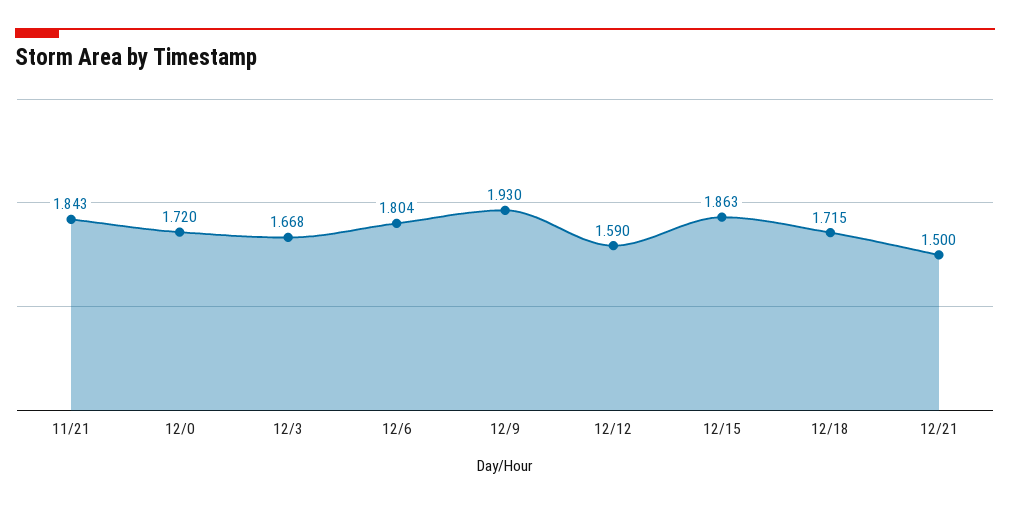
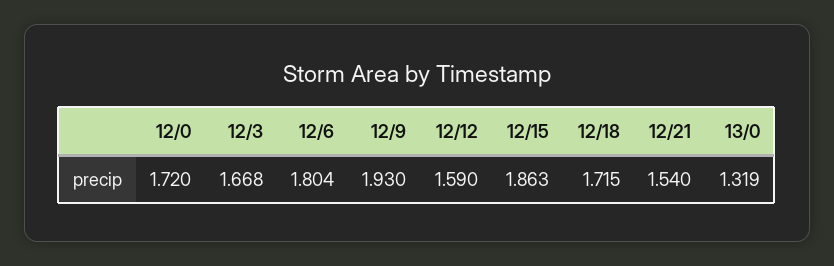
11/21: 1.843 -> none
12/21: 1.5 -> 1.54
13/0: none -> 1.319

